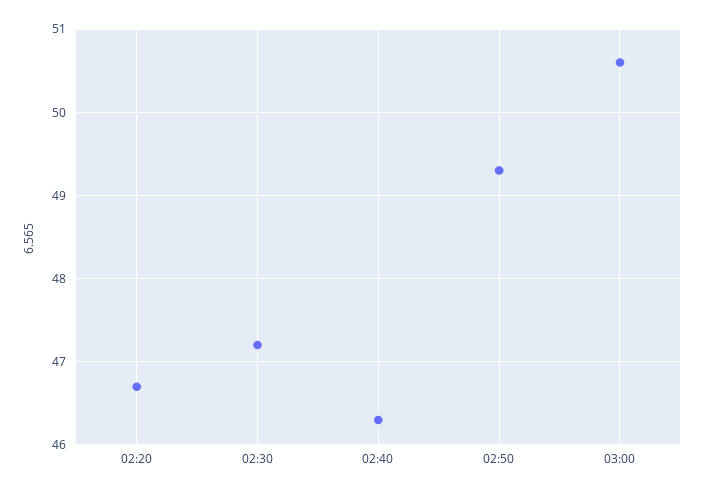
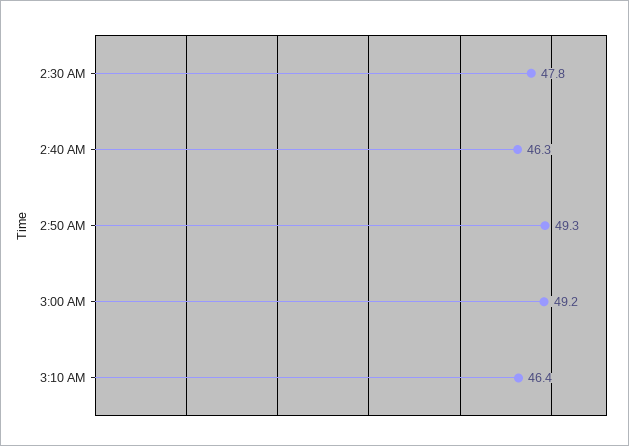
02:20: 46.7 -> none
02:30: 47.2 -> 47.8
03:00: 50.6 -> 49.2
3:10 AM: none -> 46.4

